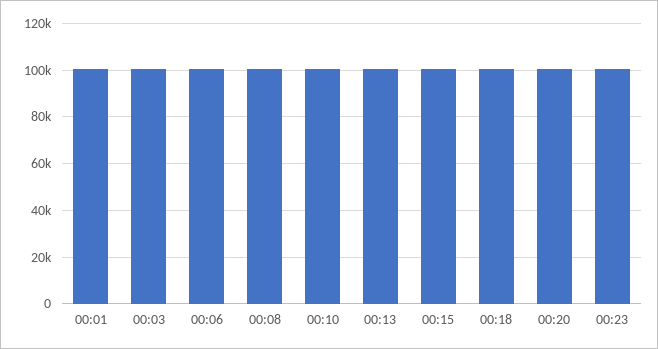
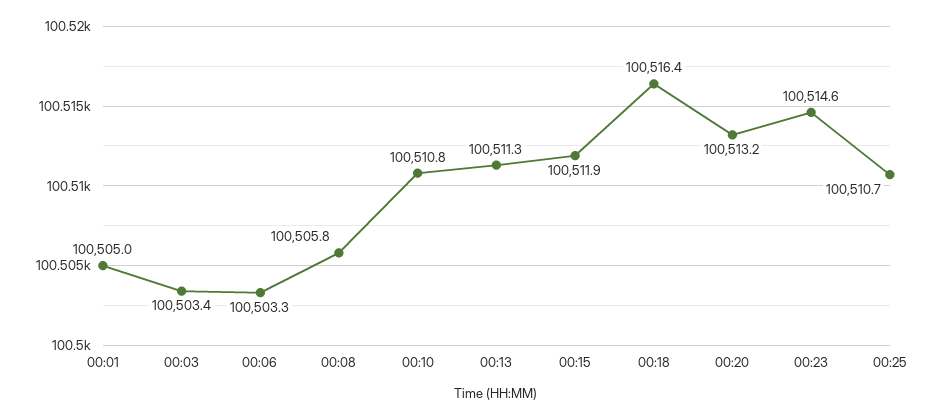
00:25: none -> 100510.7

